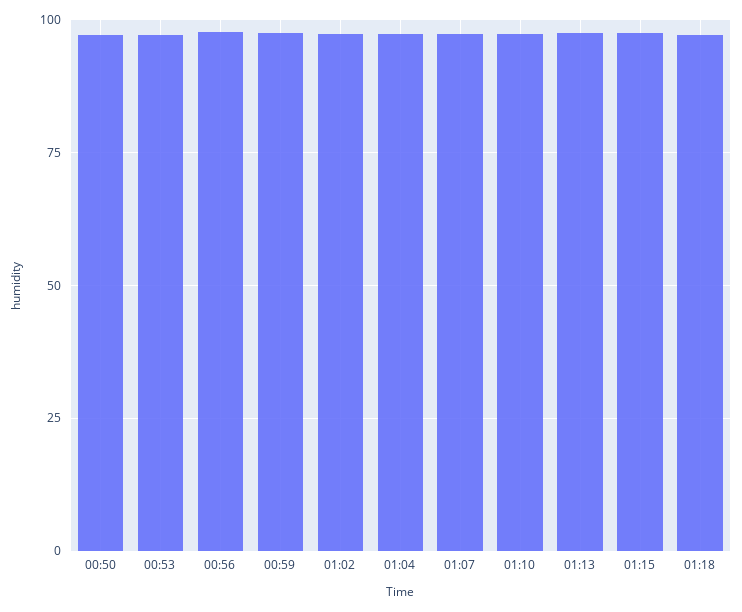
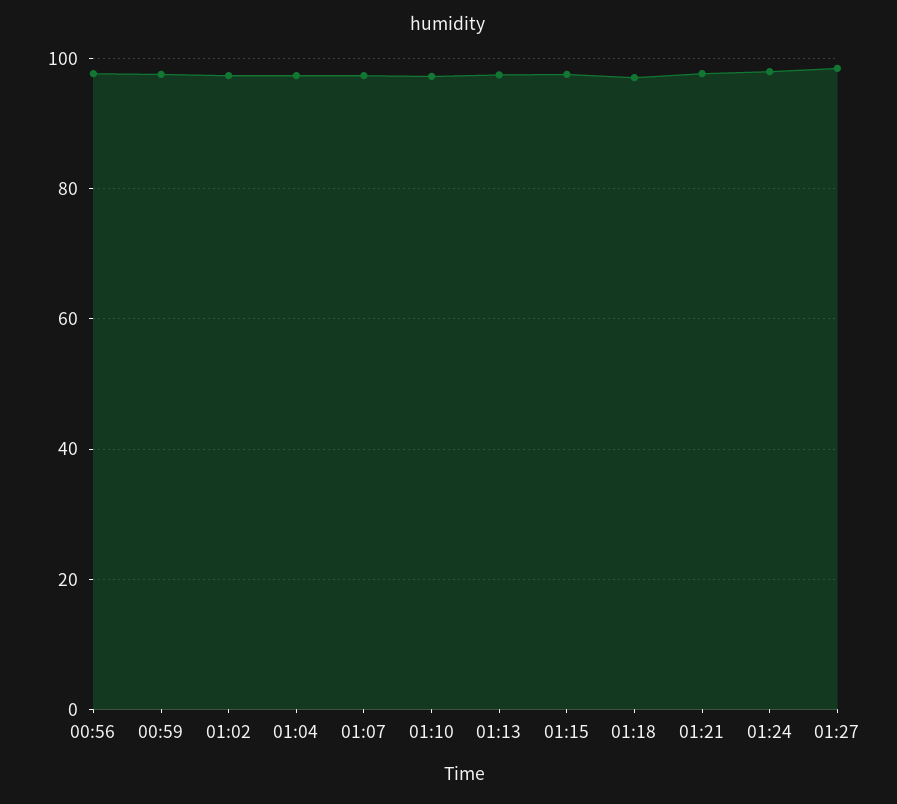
00:50: 97.5 -> none
00:53: 97.5 -> none
01:21: none -> 98
01:24: none -> 98
01:27: none -> 98

